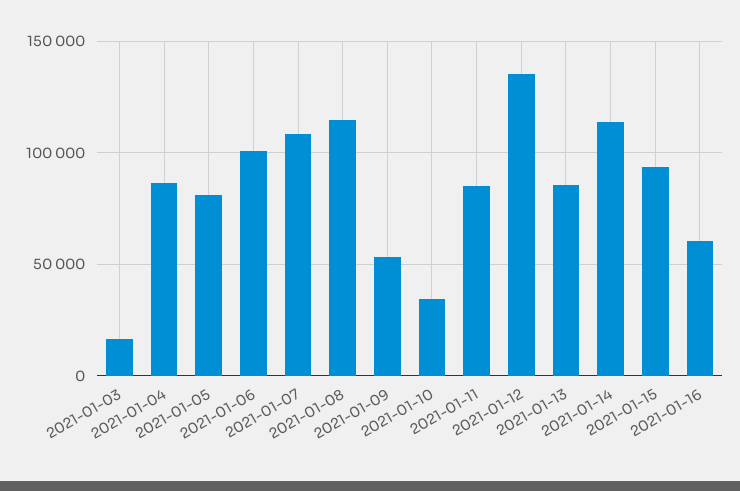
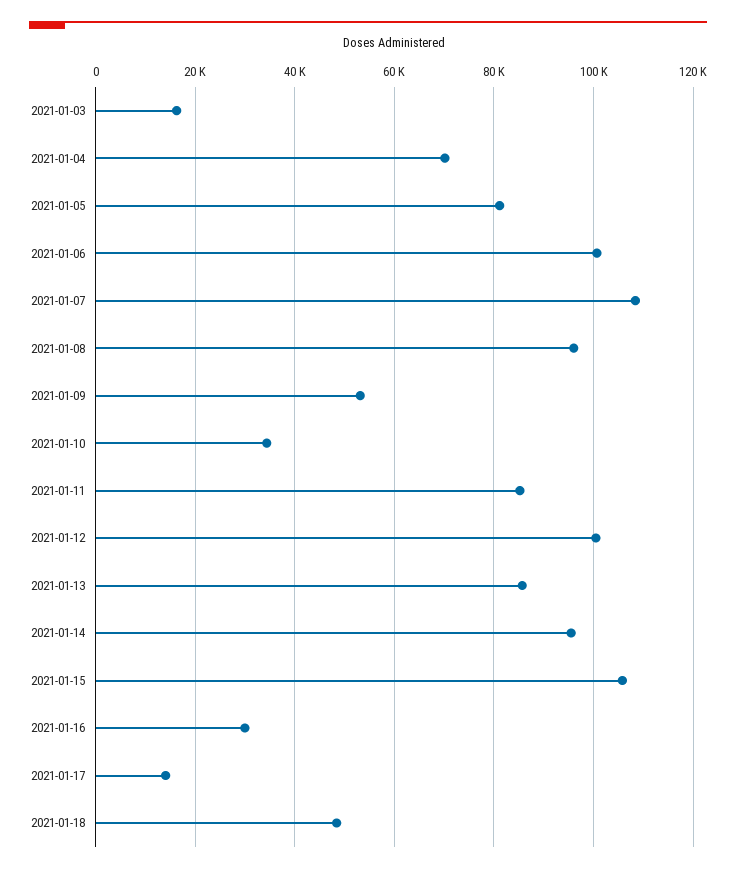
2021-01-04: 85000 -> 70000
2021-01-08: 115000 -> 96000
2021-01-12: 135000 -> 100000
2021-01-14: 115000 -> 96000
2021-01-15: 95000 -> 106000
2021-01-16: 60000 -> 30000
2021-01-17: none -> 14000
2021-01-18: none -> 48000

